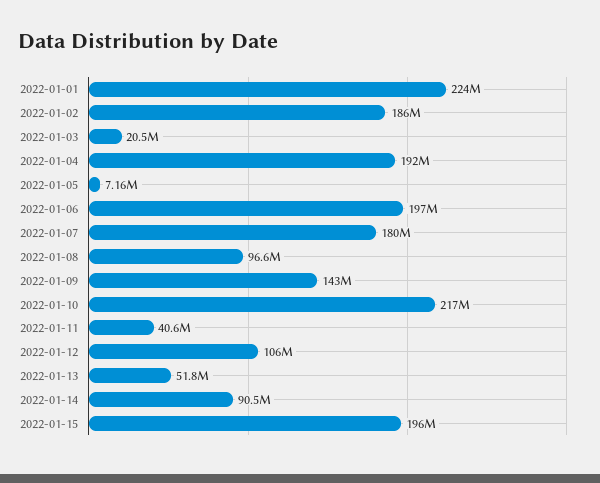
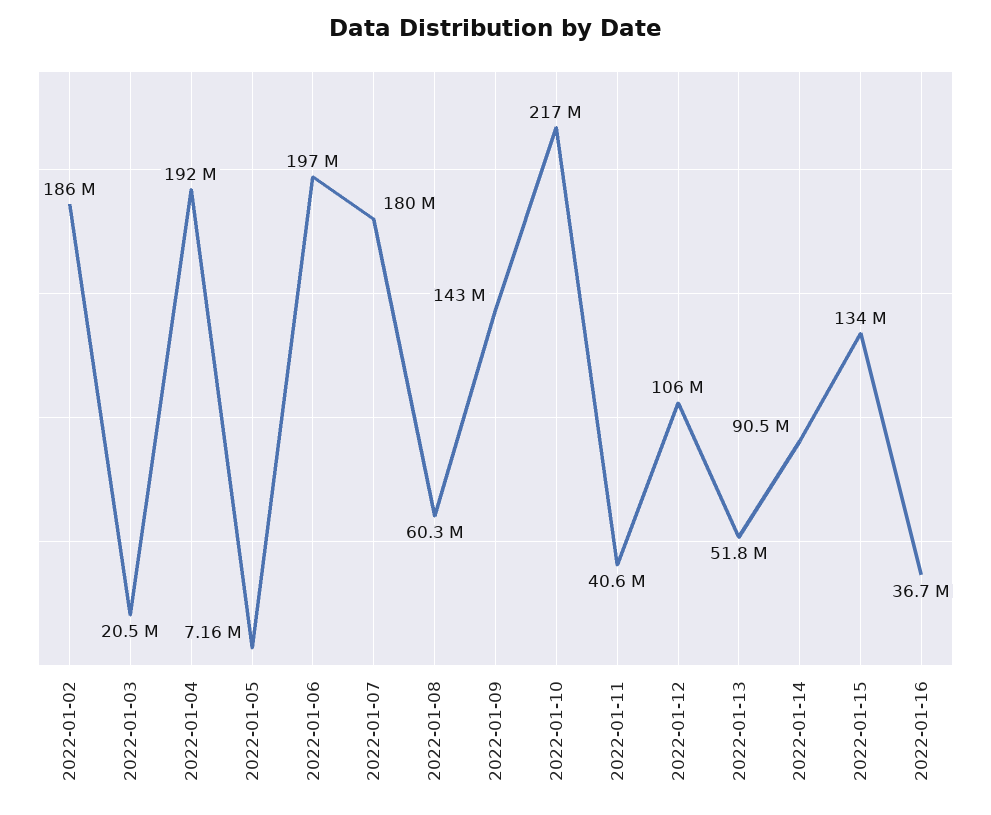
2022-01-01: 224000000 -> none
2022-01-08: 96600000 -> 60300000
2022-01-15: 196000000 -> 134000000
2022-01-16: none -> 36700000

